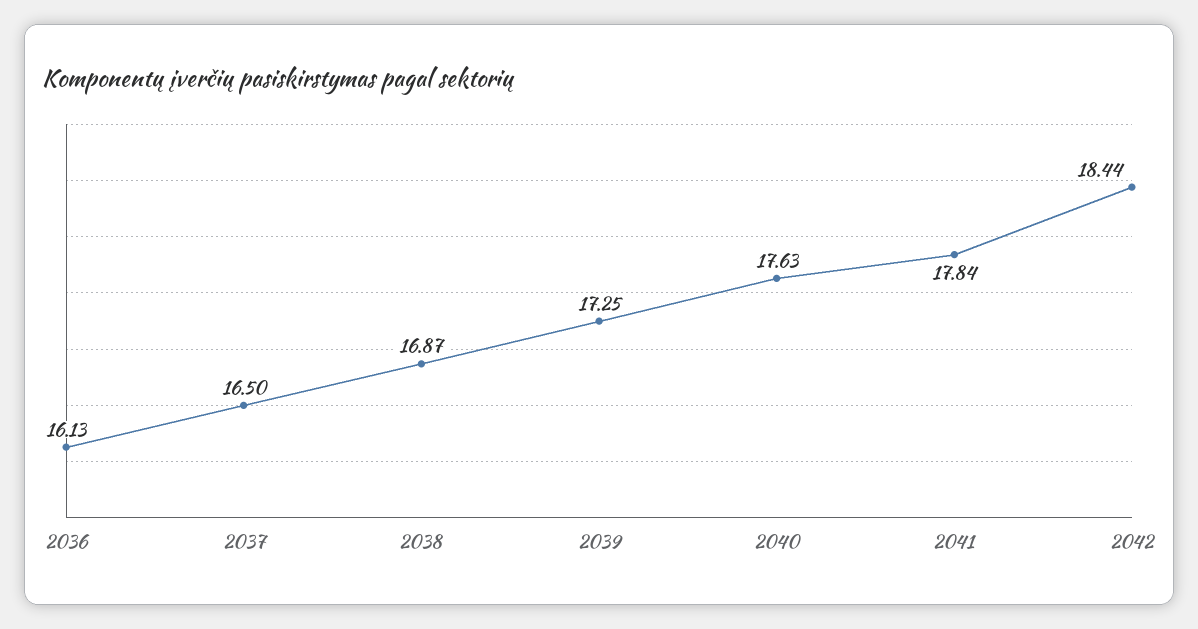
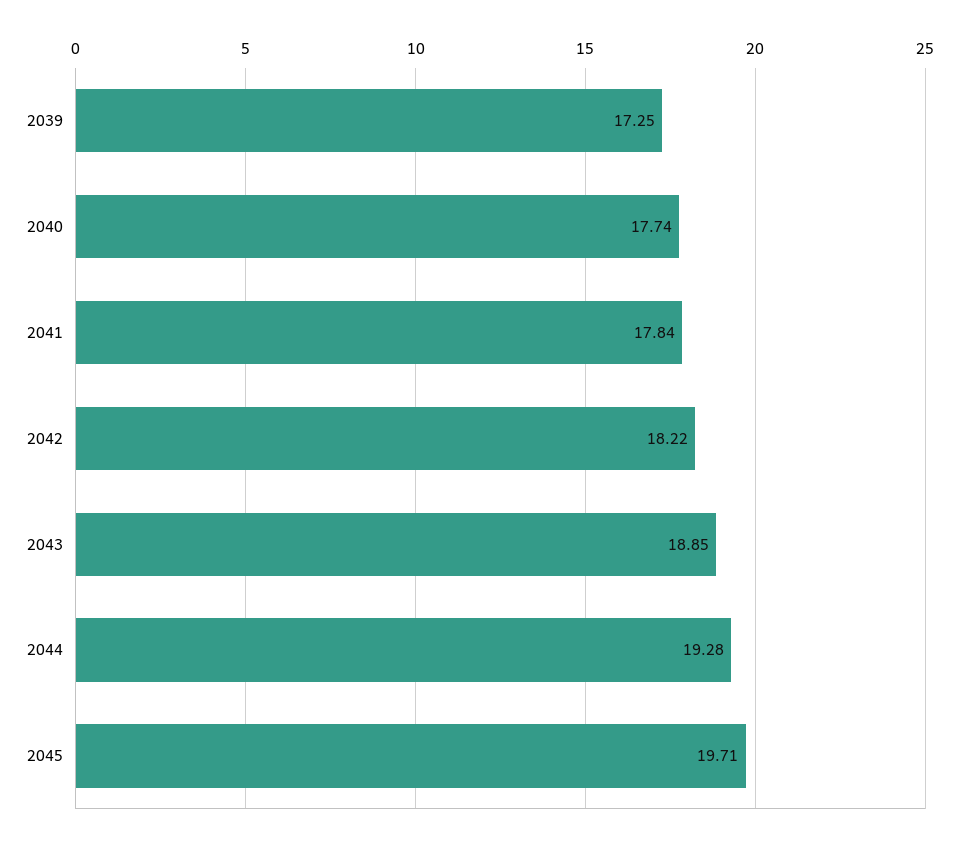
2036: 16.13 -> none
2037: 16.5 -> none
2038: 16.87 -> none
2040: 17.63 -> 17.74
2042: 18.44 -> 18.22
2043: none -> 18.85
2044: none -> 19.28
2045: none -> 19.71

